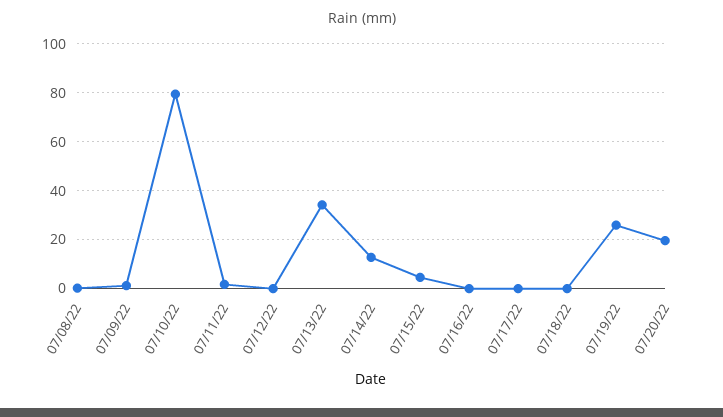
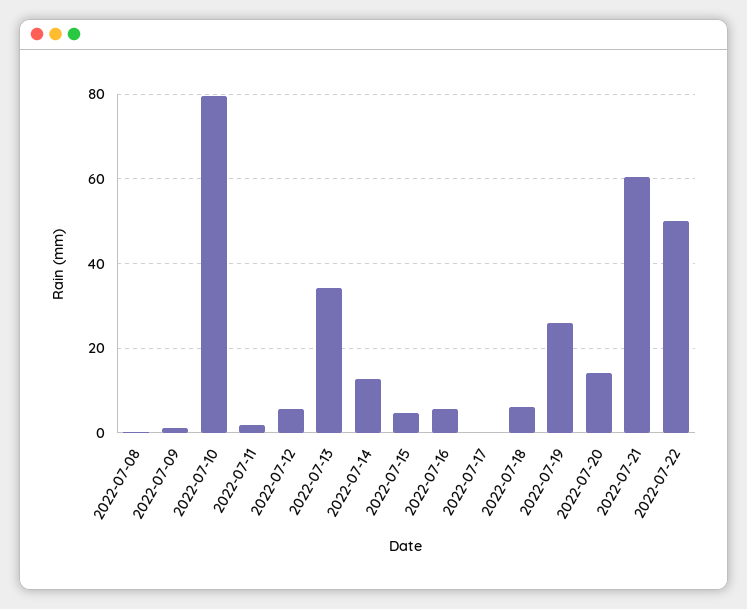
07/12/22: 0 -> 6
07/16/22: 0 -> 6
07/18/22: 0 -> 6
07/20/22: 20 -> 14
2022-07-21: none -> 60
2022-07-22: none -> 50

